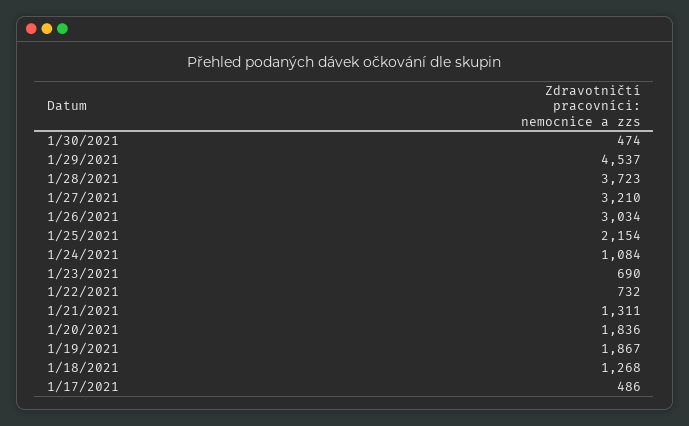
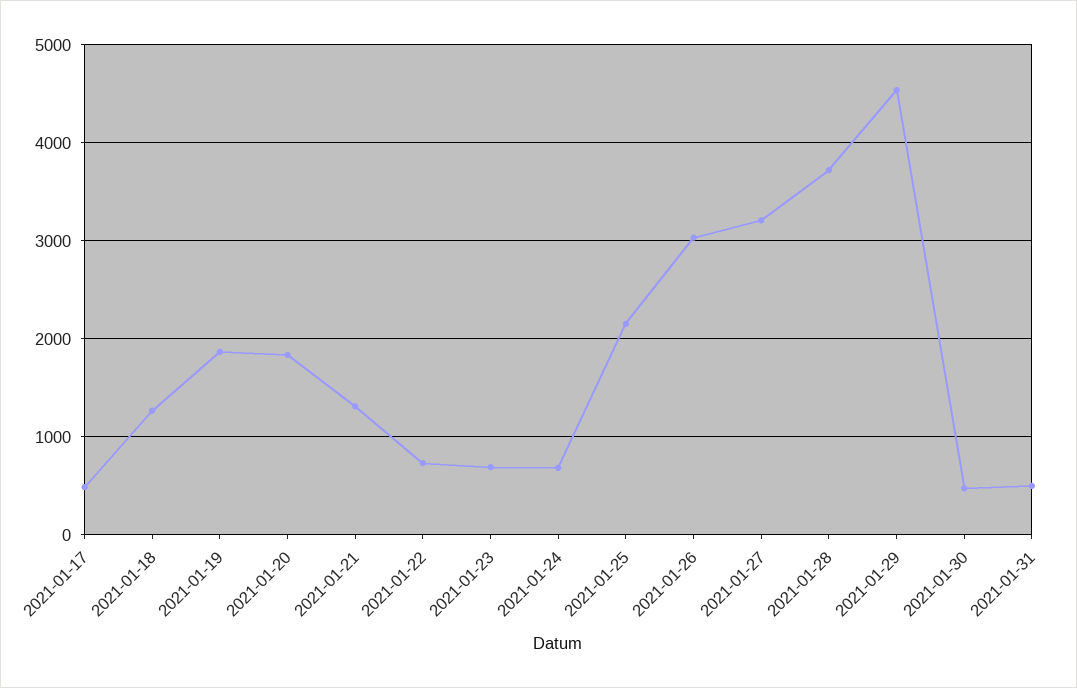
1/24/2021: 1084 -> 700
2021-01-31: none -> 500

